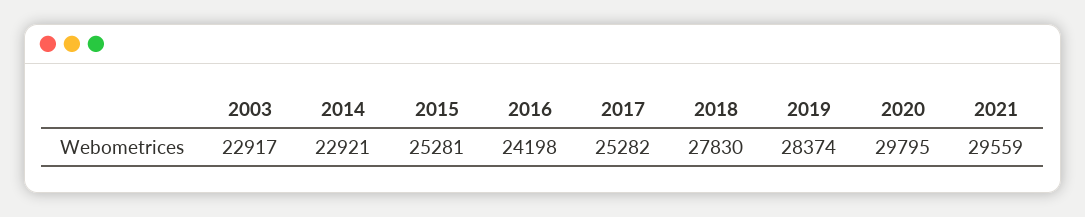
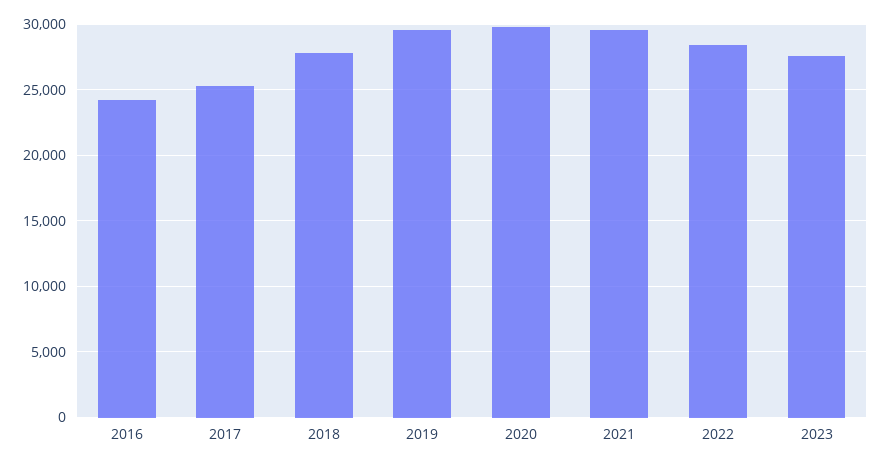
2003: 22917 -> none
2014: 22921 -> none
2015: 25281 -> none
2019: 28374 -> 29500
2022: none -> 28500
2023: none -> 27500

